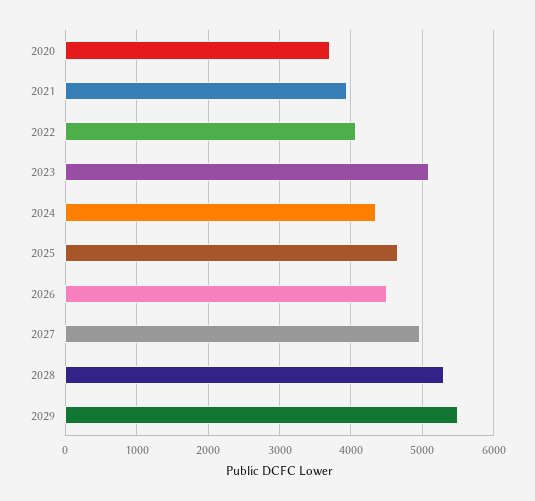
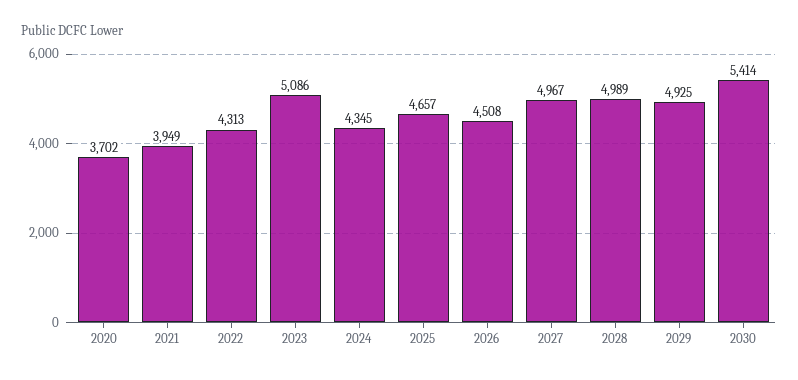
2022: 4100 -> 4313
2028: 5300 -> 4989
2029: 5500 -> 4925
2030: none -> 5414

